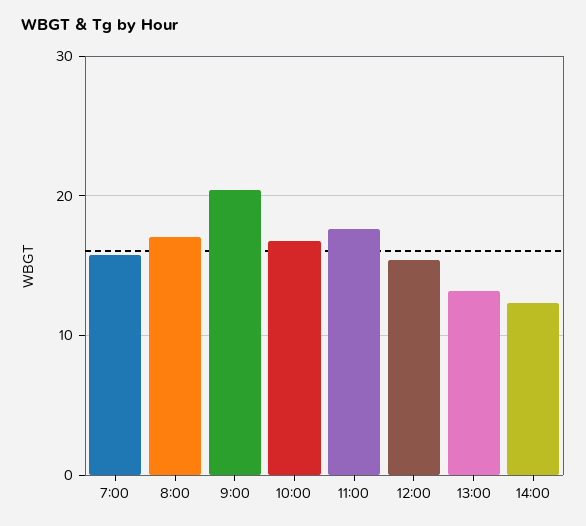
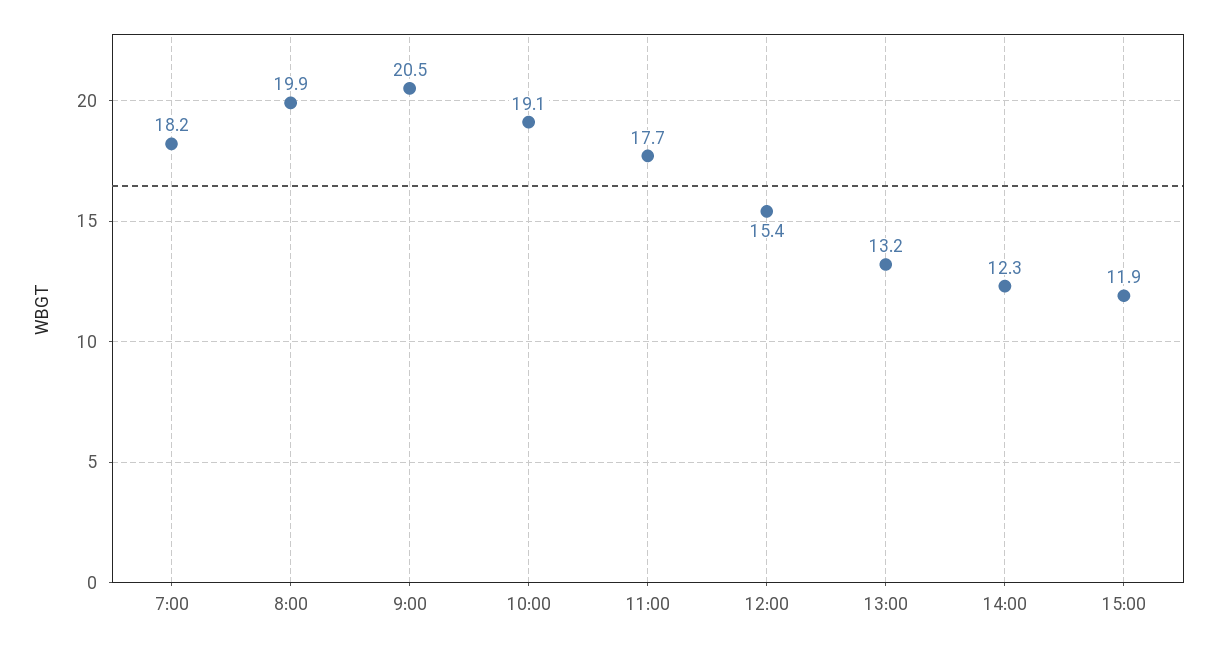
7:00: 16 -> 18.2
8:00: 17 -> 19.9
10:00: 17 -> 19.1
15:00: none -> 11.9

